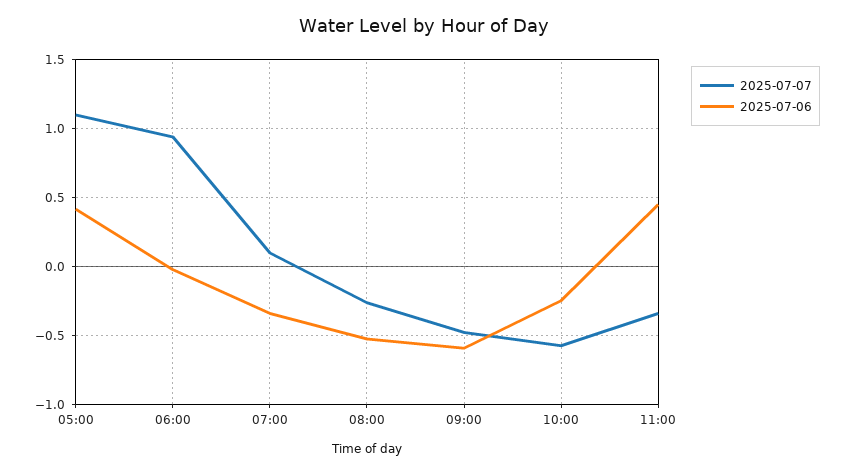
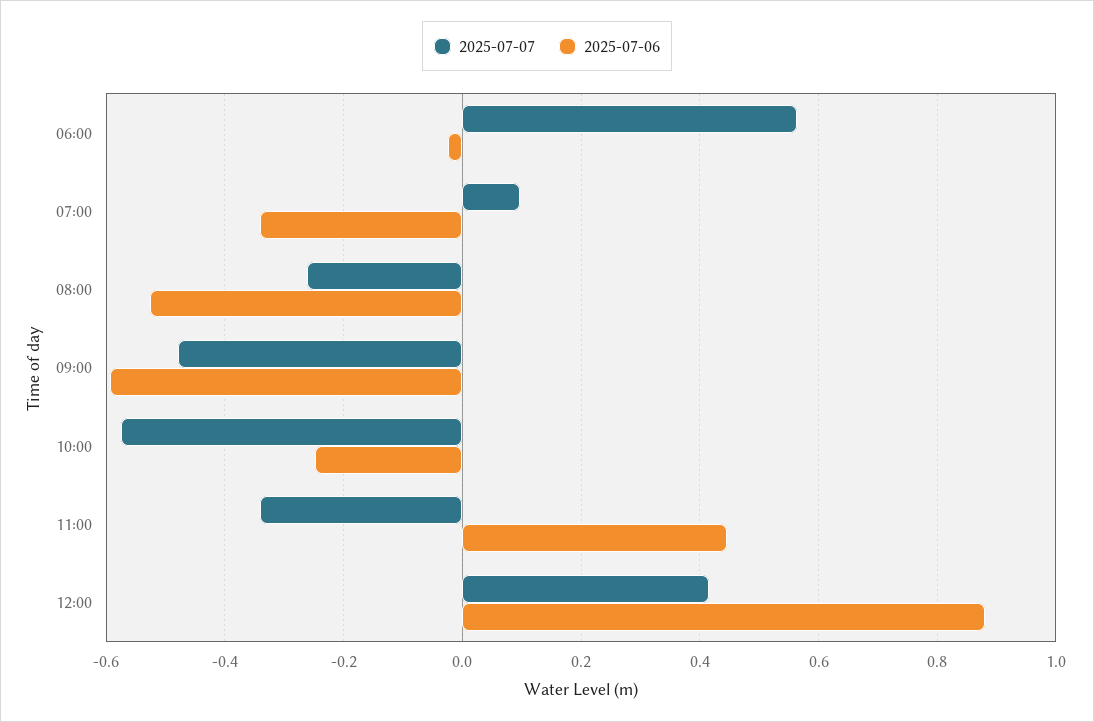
2025-07-07, 05:00: 1.1 -> none
2025-07-06, 05:00: 0.4 -> none
2025-07-07, 06:00: 0.95 -> 0.56
2025-07-07, 12:00: none -> 0.42
2025-07-06, 12:00: none -> 0.88

